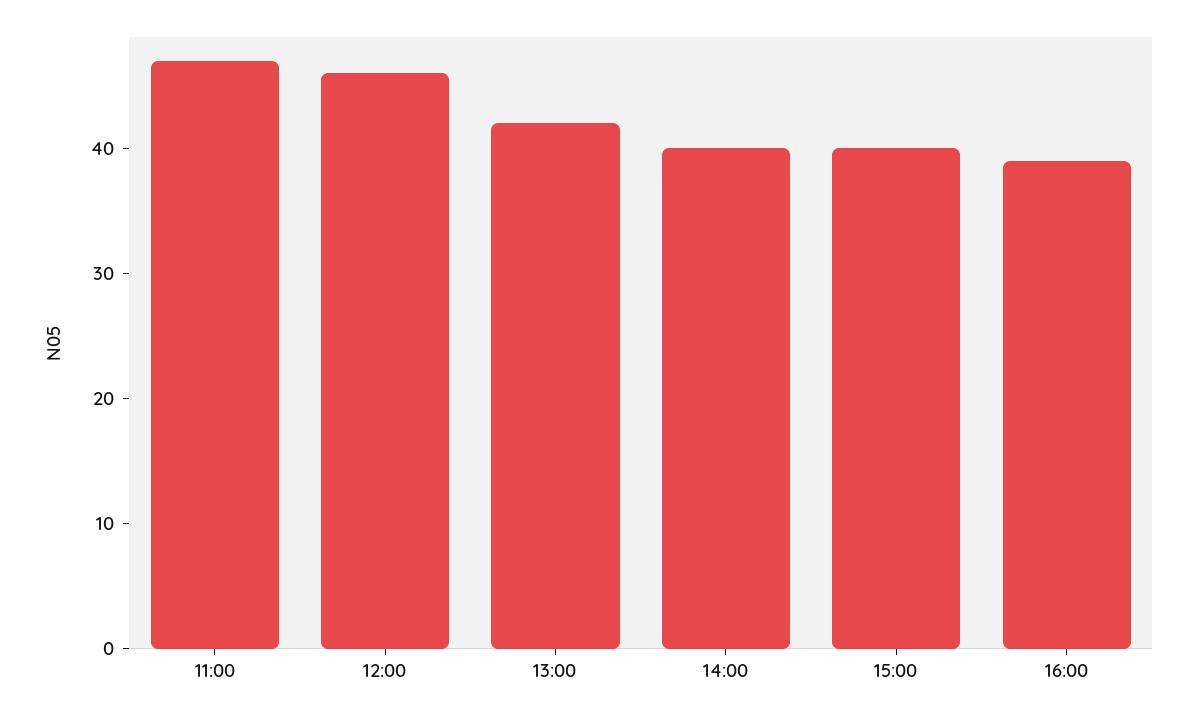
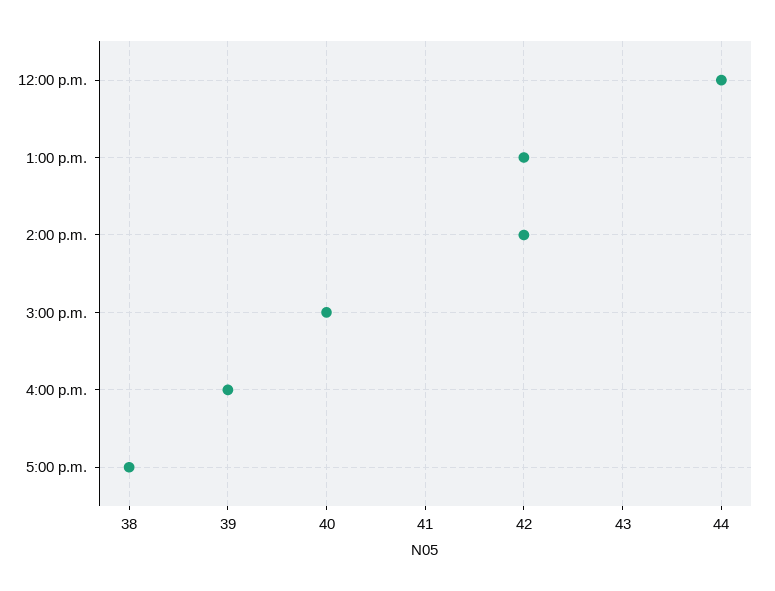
11:00: 47 -> none
12:00: 46 -> 44
14:00: 40 -> 42
5:00 p.m.: none -> 38

